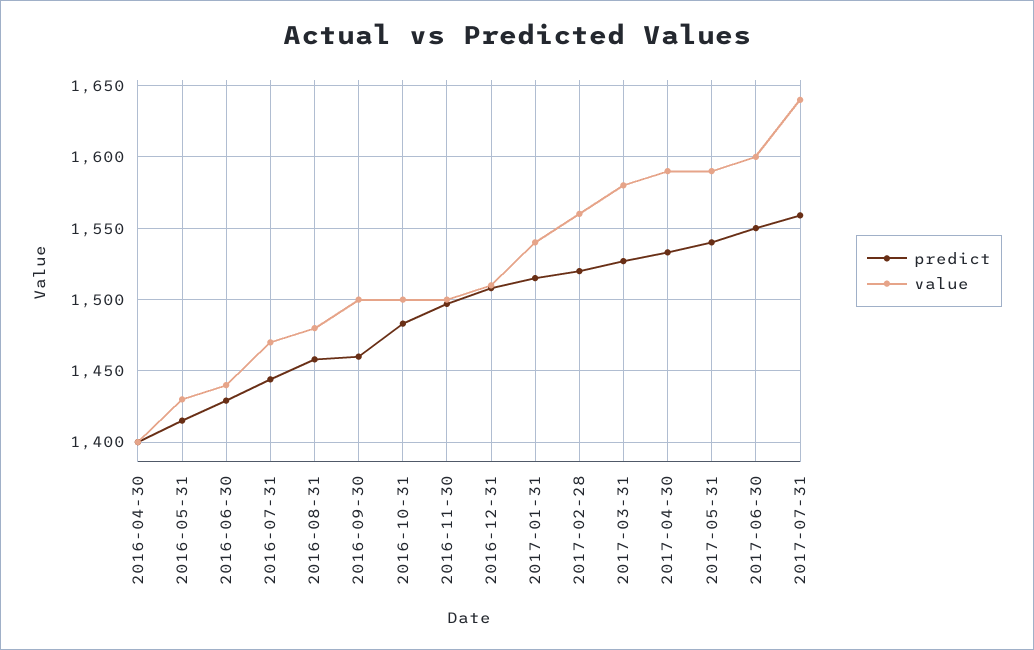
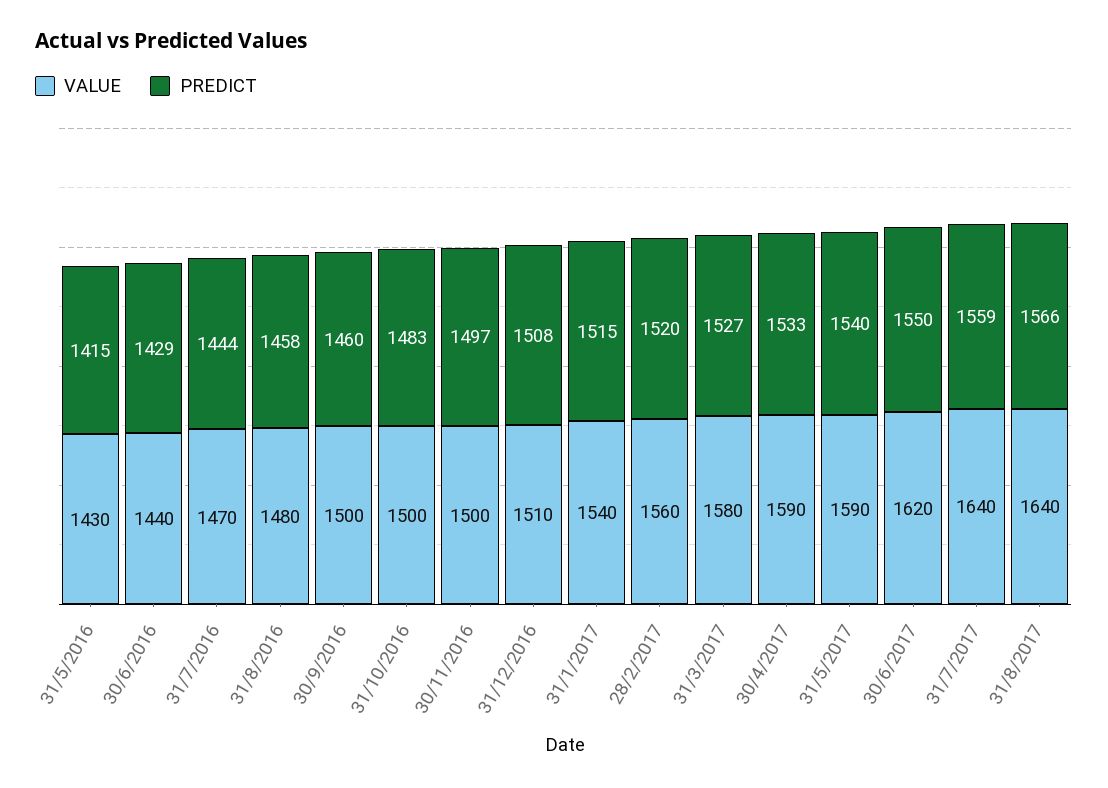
predict, 2016-04-30: 1400 -> none
value, 2016-04-30: 1400 -> none
value, 2017-06-30: 1600 -> 1620
value, 31/8/2017: none -> 1640
predict, 31/8/2017: none -> 1566

